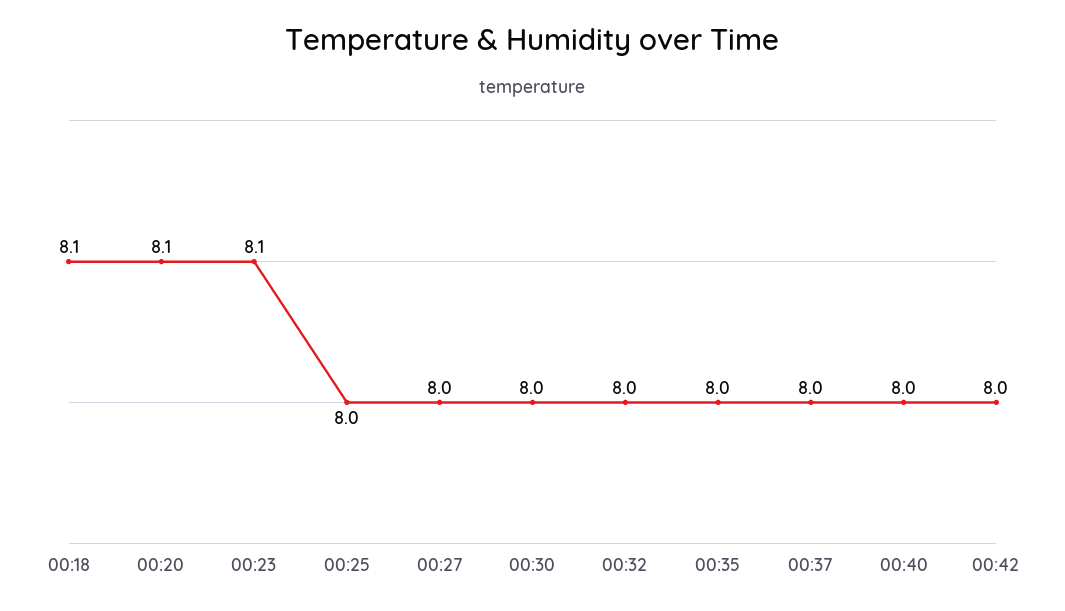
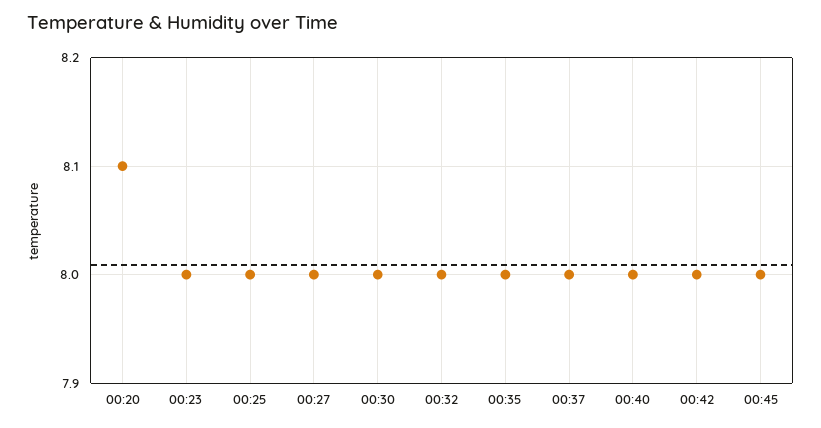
00:18: 8.1 -> none
00:23: 8.1 -> 8
00:45: none -> 8

